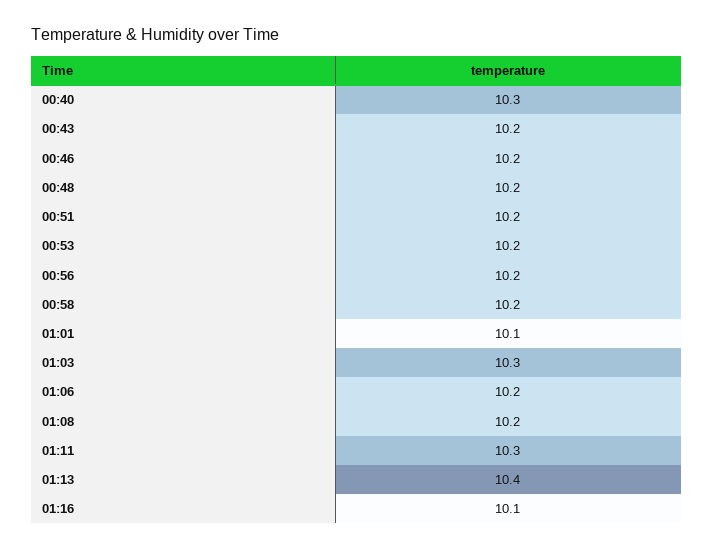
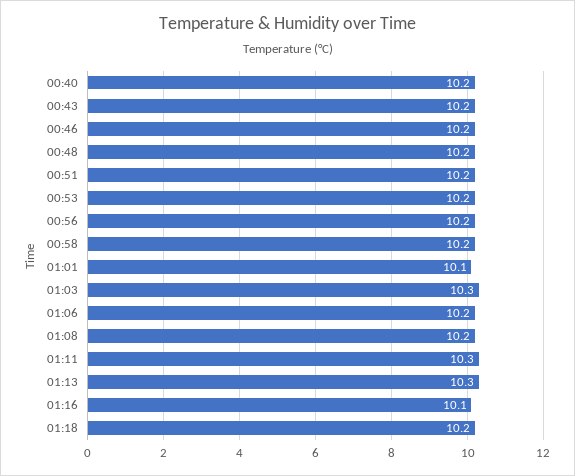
00:40: 10.3 -> 10.2
01:13: 10.4 -> 10.3
01:18: none -> 10.2

